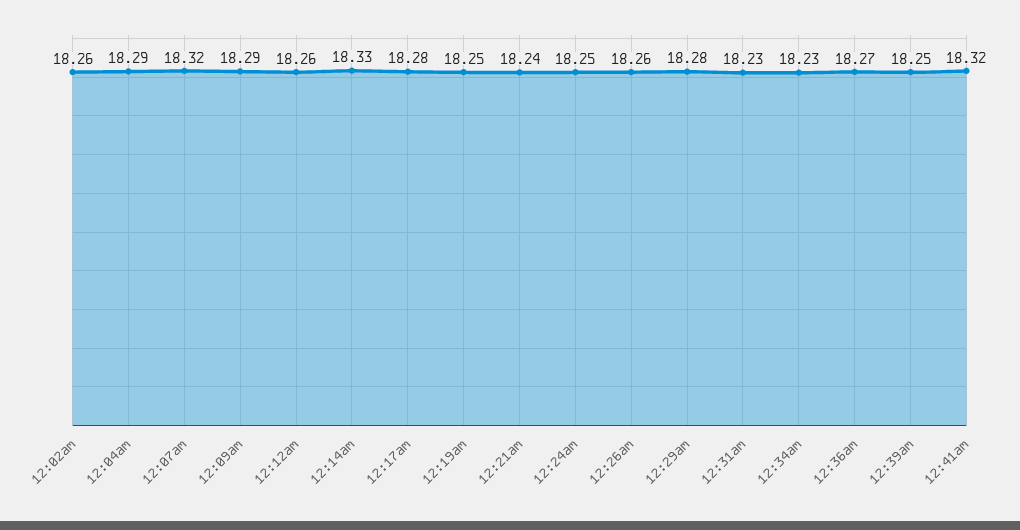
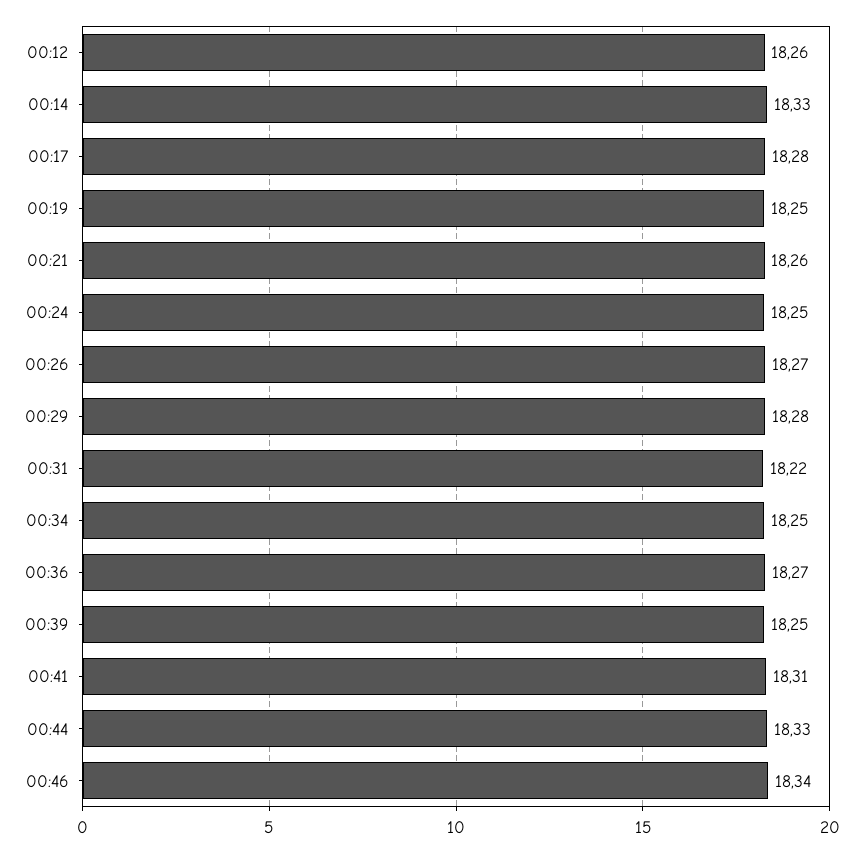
12:02am: 18.26 -> none
12:04am: 18.29 -> none
12:07am: 18.32 -> none
12:09am: 18.29 -> none
12:21am: 18.24 -> 18.26
12:26am: 18.26 -> 18.27
12:31am: 18.23 -> 18.22
12:34am: 18.23 -> 18.25
12:41am: 18.32 -> 18.31
00:44: none -> 18.33
00:46: none -> 18.34

